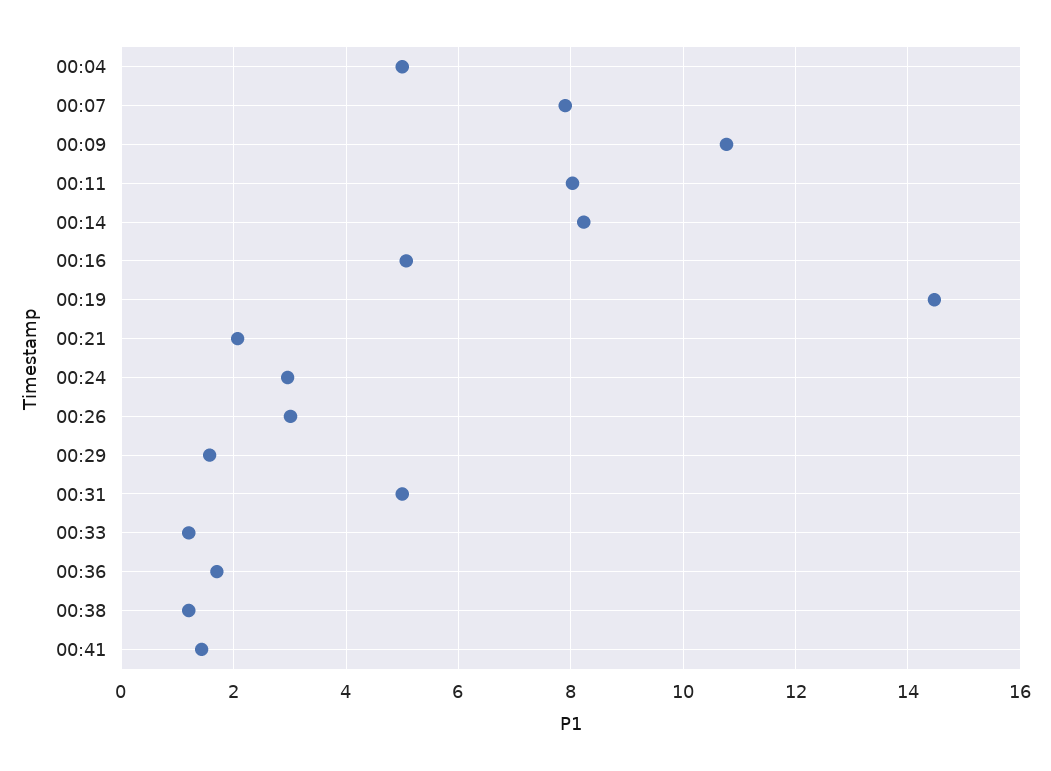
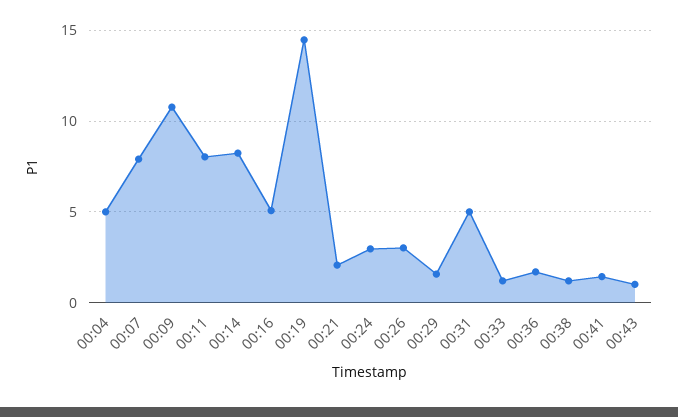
00:43: none -> 1

